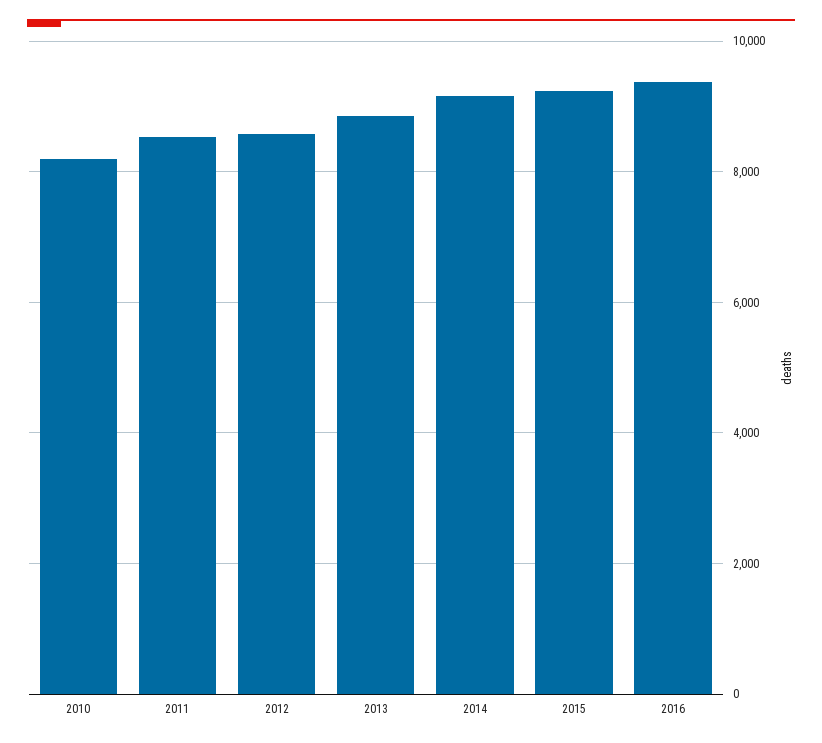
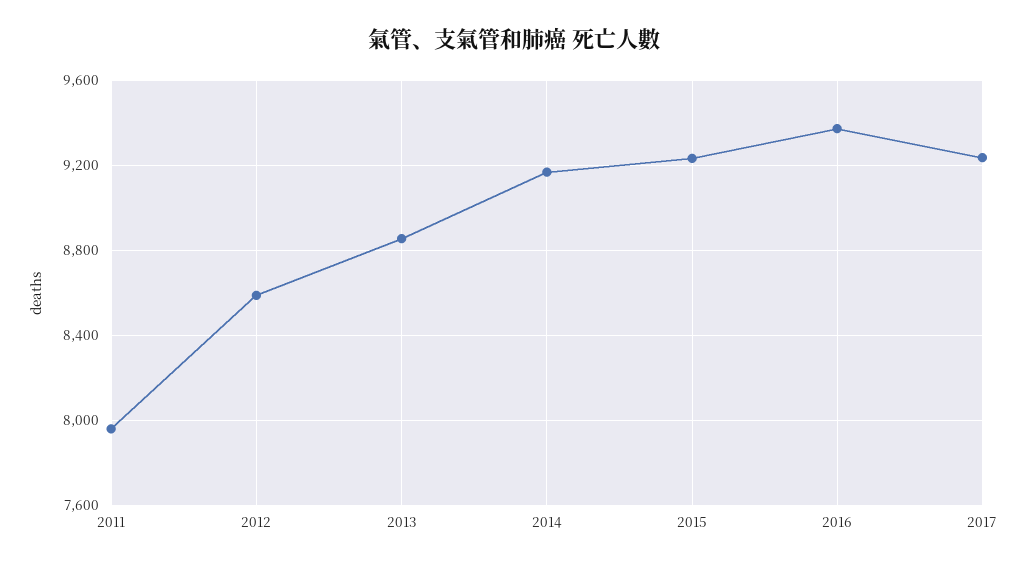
2010: 8200 -> none
2011: 8600 -> 7950
2017: none -> 9250

